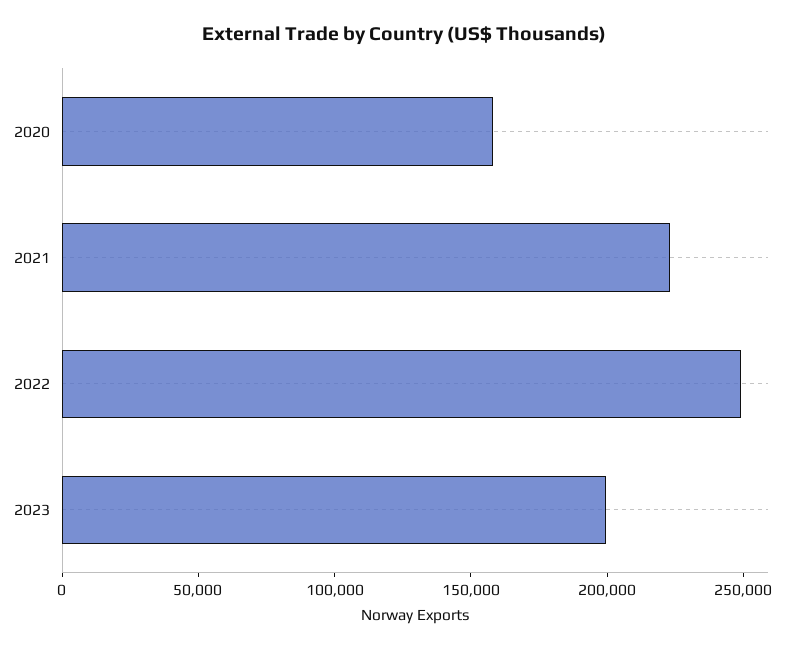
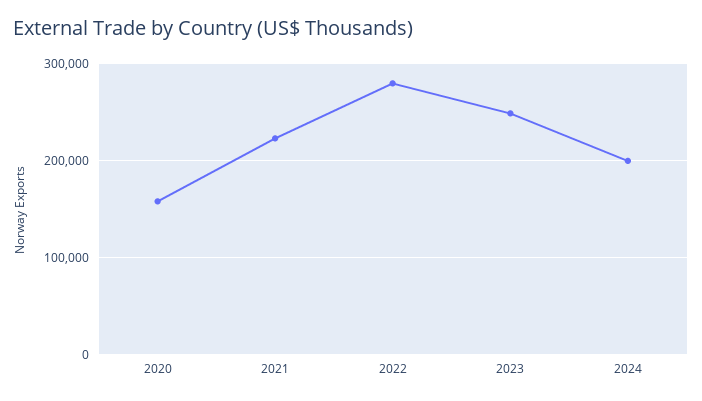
2022: 250000 -> 280000
2023: 200000 -> 250000
2024: none -> 200000

